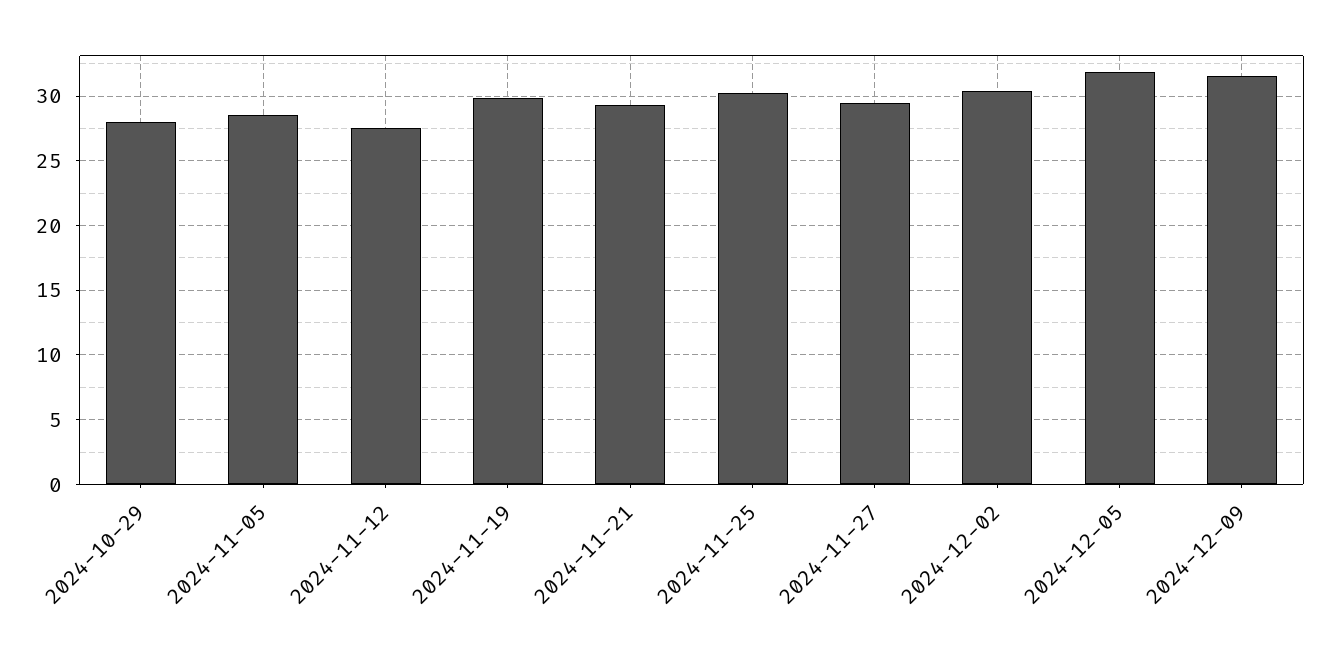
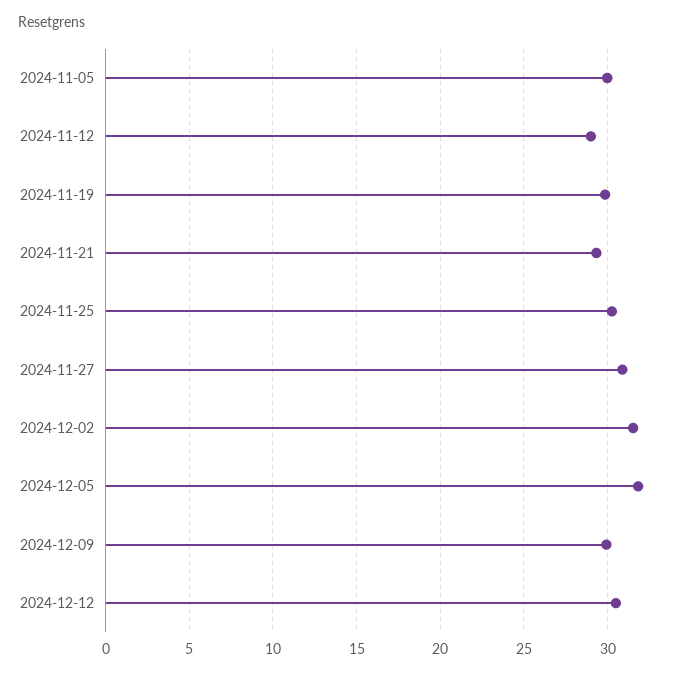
2024-10-29: 28 -> none
2024-11-05: 28.5 -> 30
2024-11-12: 27.5 -> 29
2024-11-27: 29.5 -> 31
2024-12-02: 30.5 -> 31.5
2024-12-09: 31.5 -> 30
2024-12-12: none -> 30.5

